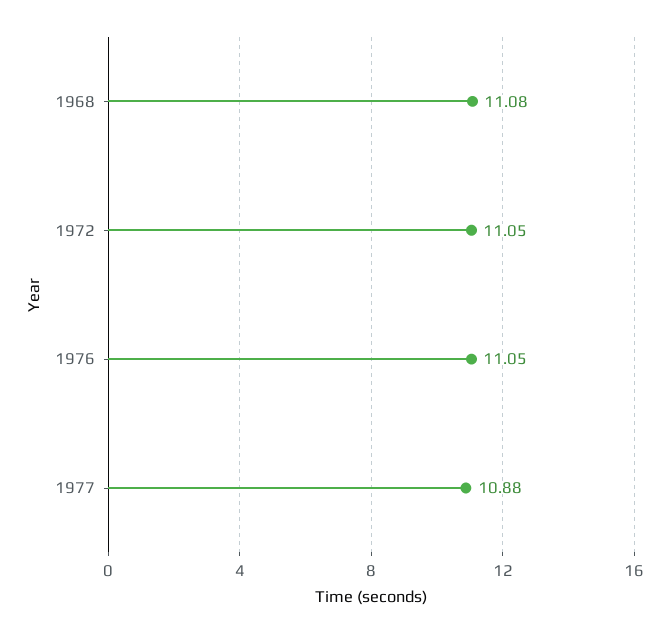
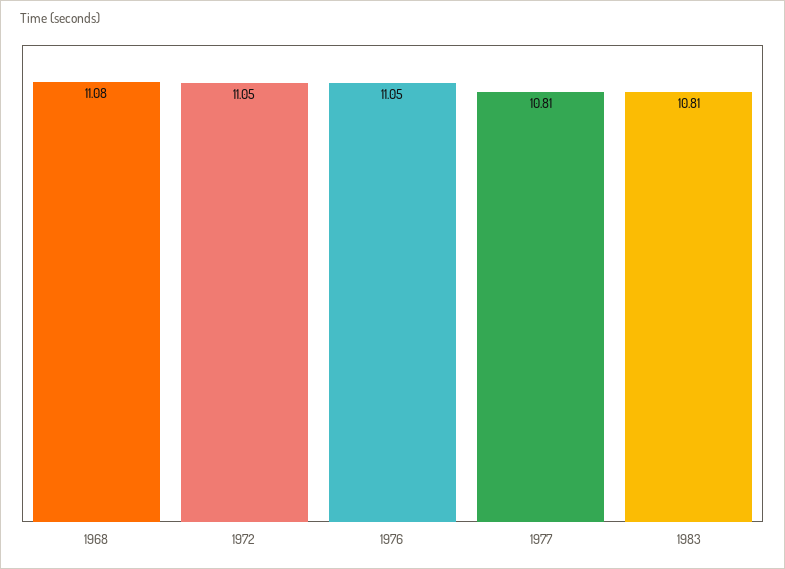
1977: 10.88 -> 10.81
1983: none -> 10.81

